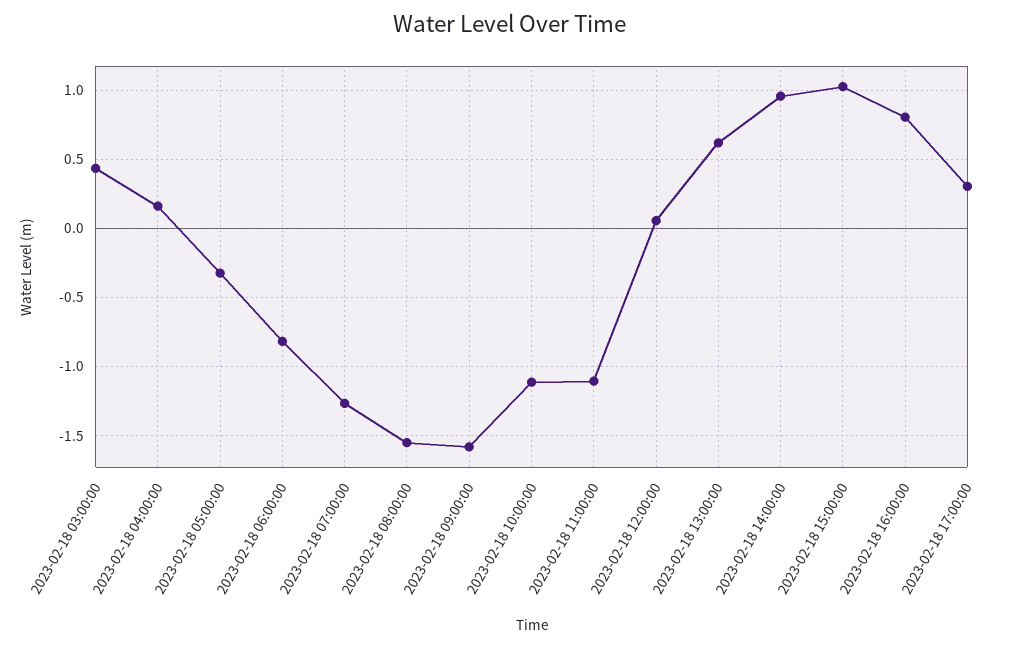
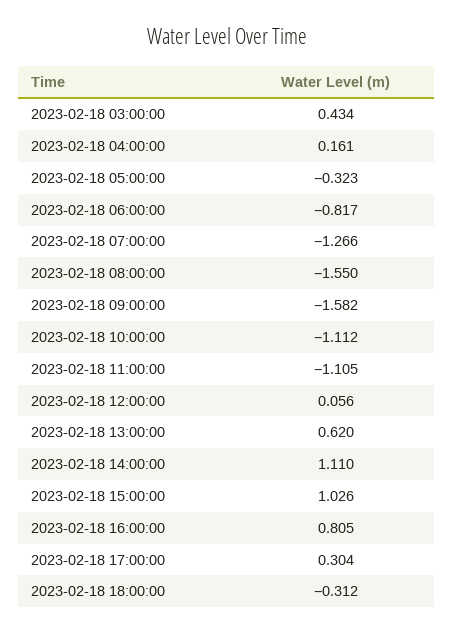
2023-02-18 14:00:00: 0.95 -> 1.11
2023-02-18 18:00:00: none -> -0.312

